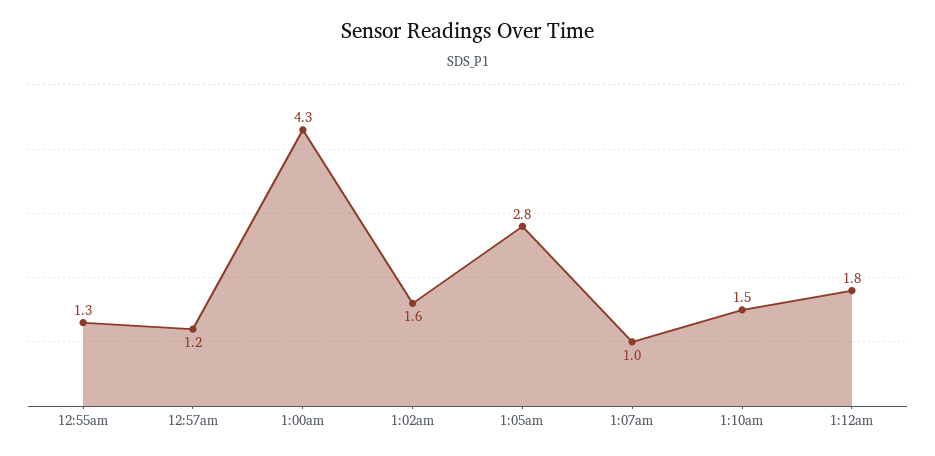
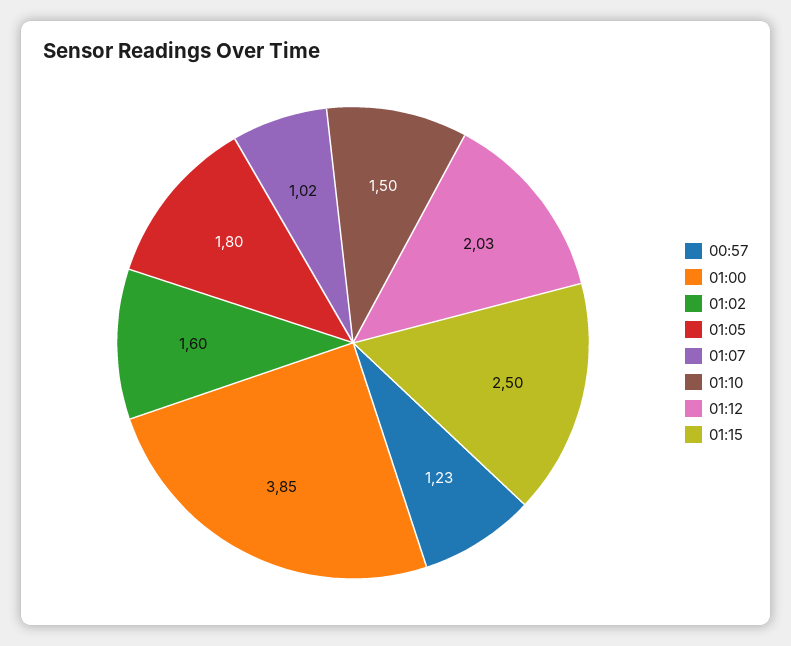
12:55am: 1.3 -> none
1:00am: 4.3 -> 3.85
1:05am: 2.8 -> 1.8
1:12am: 1.8 -> 2.03
01:15: none -> 2.5

